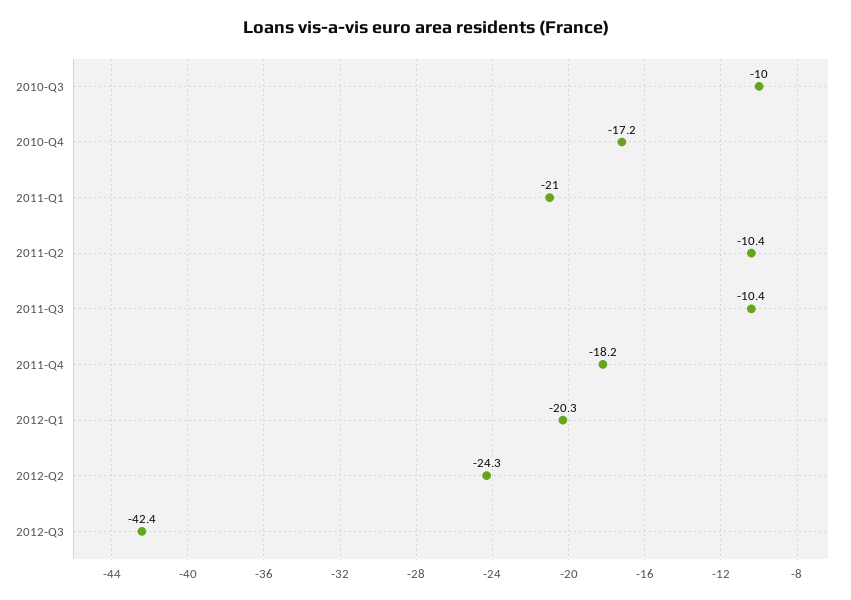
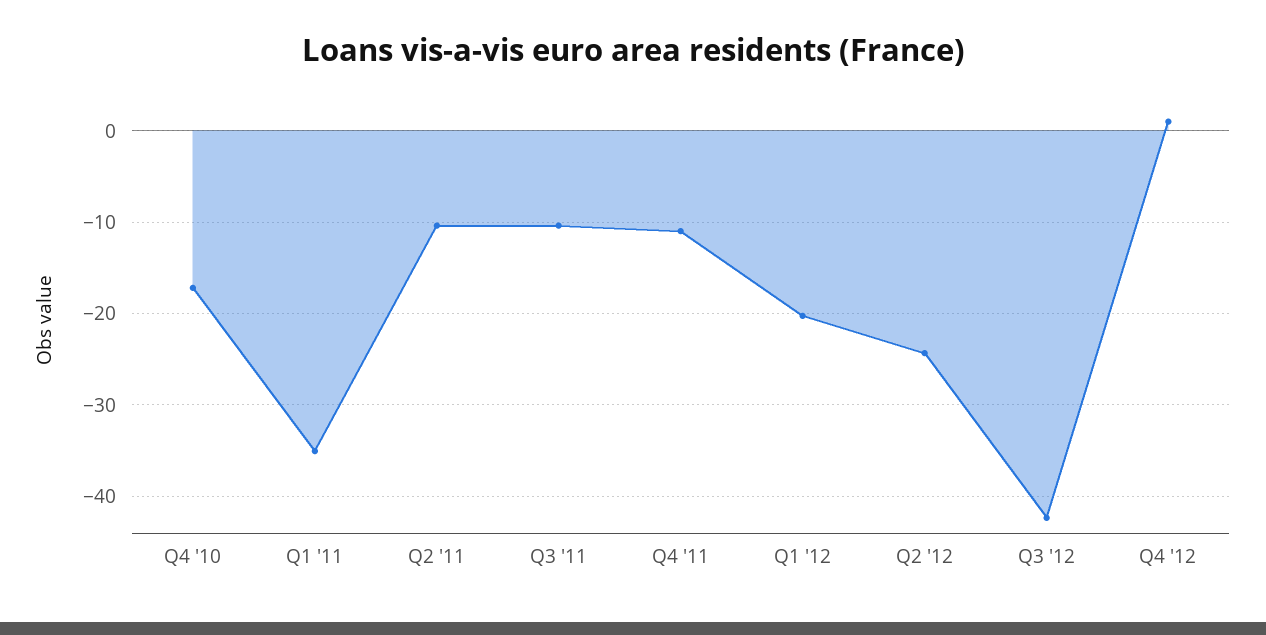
2010-Q3: -10 -> none
2011-Q1: -21 -> -35
2011-Q4: -18.2 -> -11
Q4 '12: none -> 1

